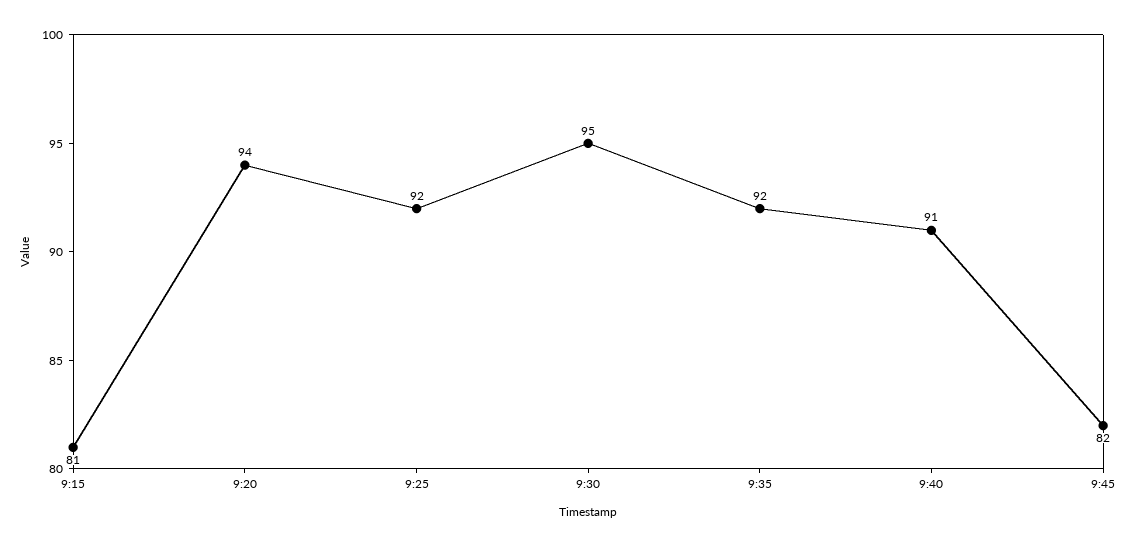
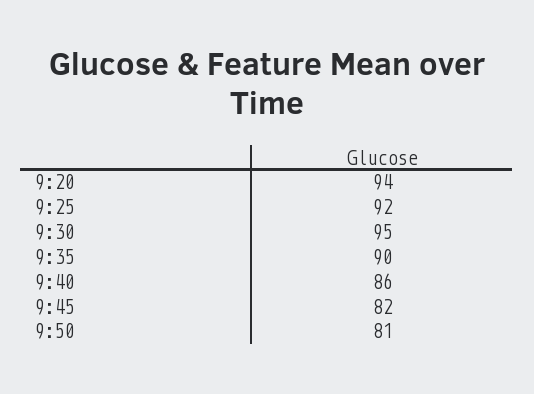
9:15: 81 -> none
9:35: 92 -> 90
9:40: 91 -> 86
9:50: none -> 81

